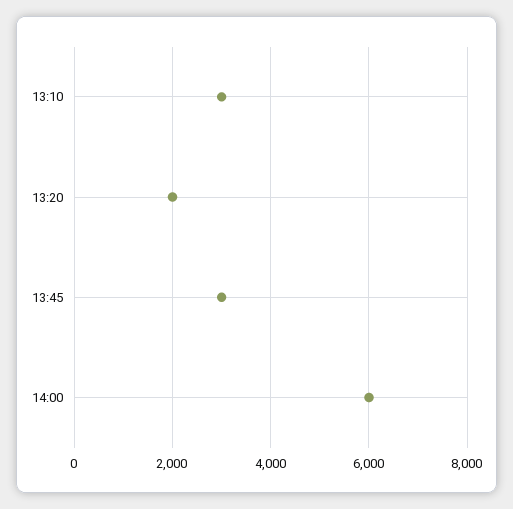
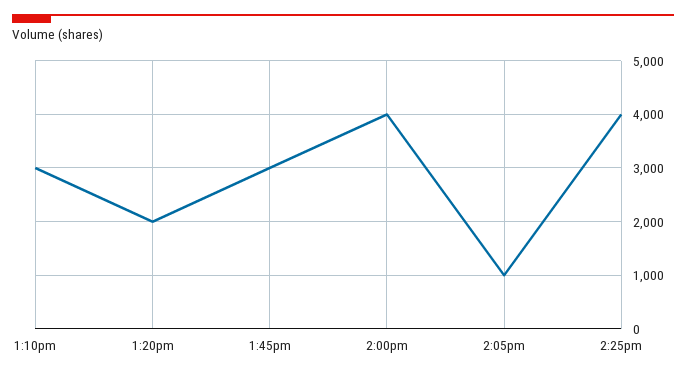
14:00: 6000 -> 4000
2:05pm: none -> 1000
2:25pm: none -> 4000

